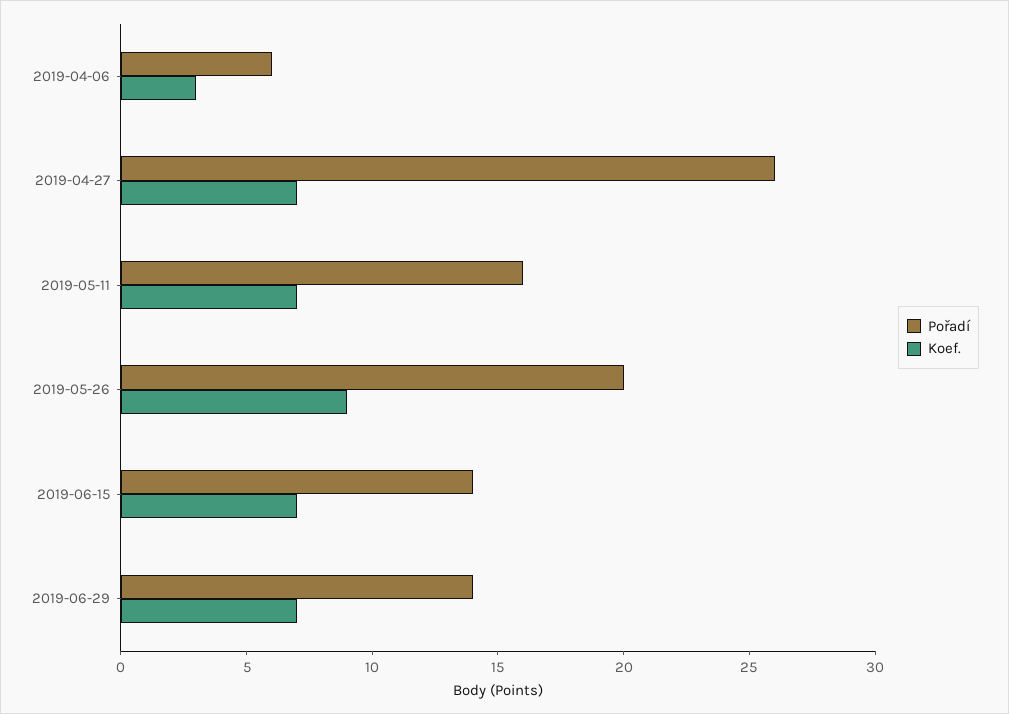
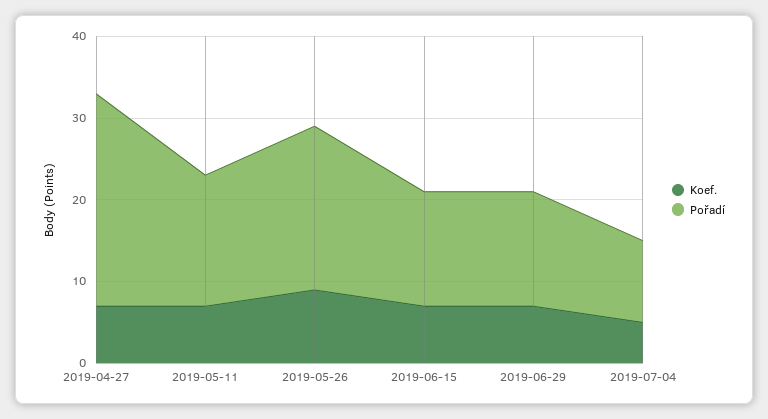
Pořadí, 2019-04-06: 6 -> none
Koef., 2019-04-06: 3 -> none
Koef., 2019-07-04: none -> 5
Pořadí, 2019-07-04: none -> 10

